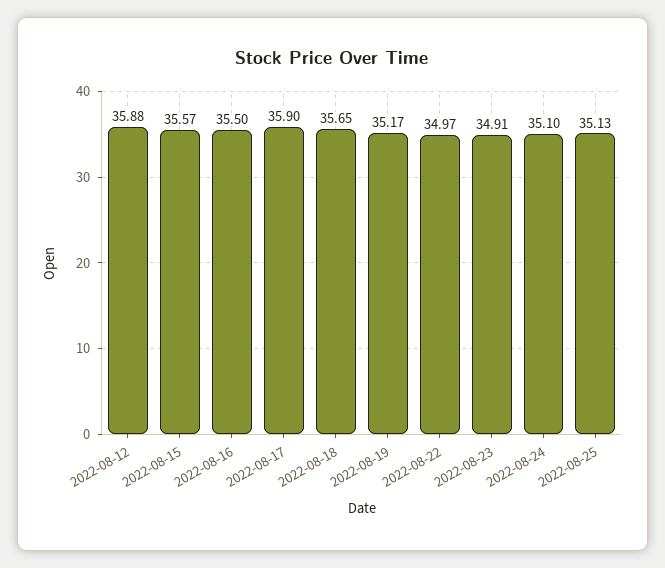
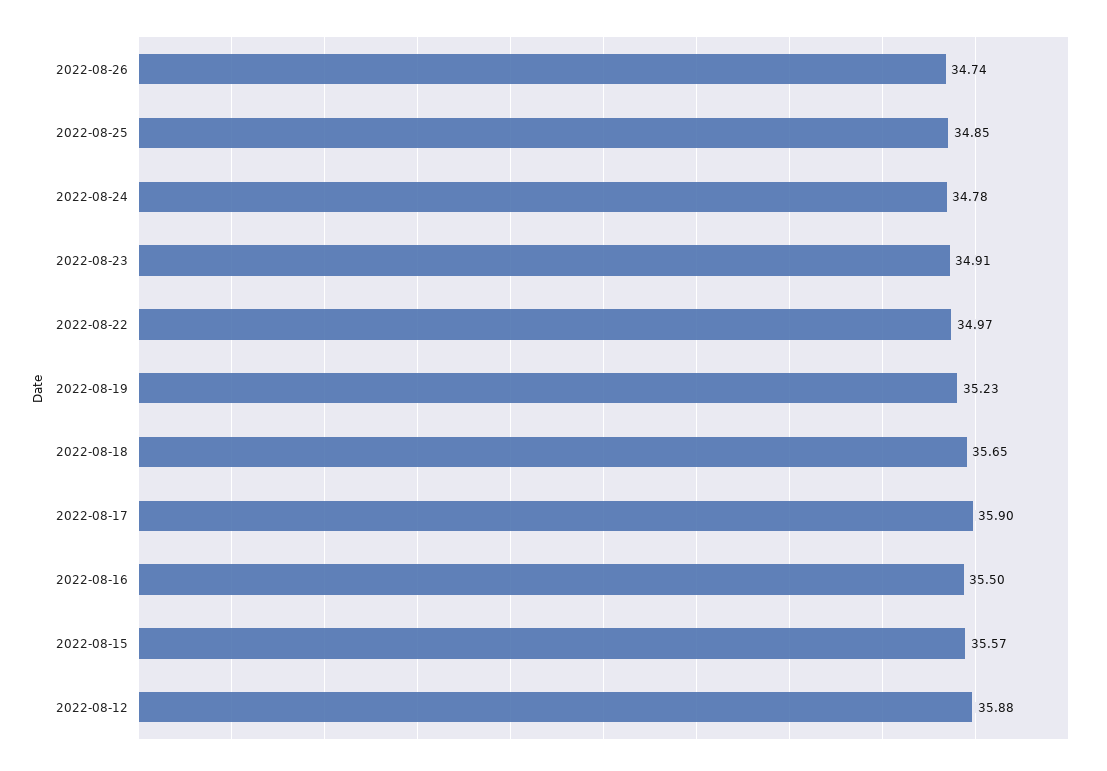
2022-08-19: 35.17 -> 35.23
2022-08-24: 35.1 -> 34.78
2022-08-25: 35.13 -> 34.85
2022-08-26: none -> 34.74

